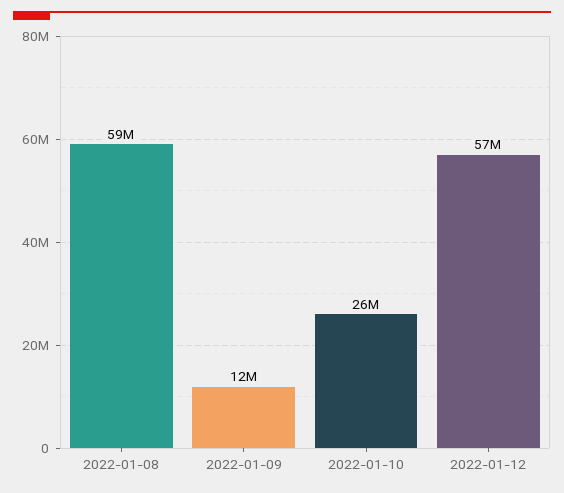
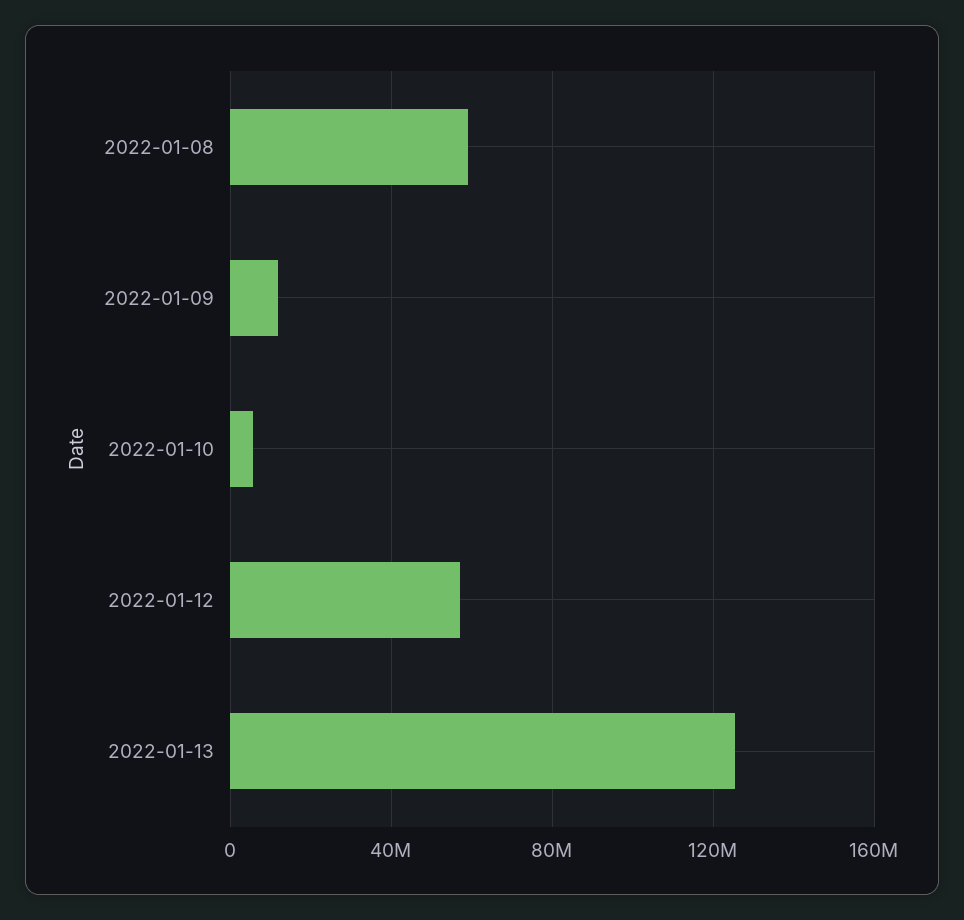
2022-01-10: 26000000 -> 5000000
2022-01-13: none -> 125000000

